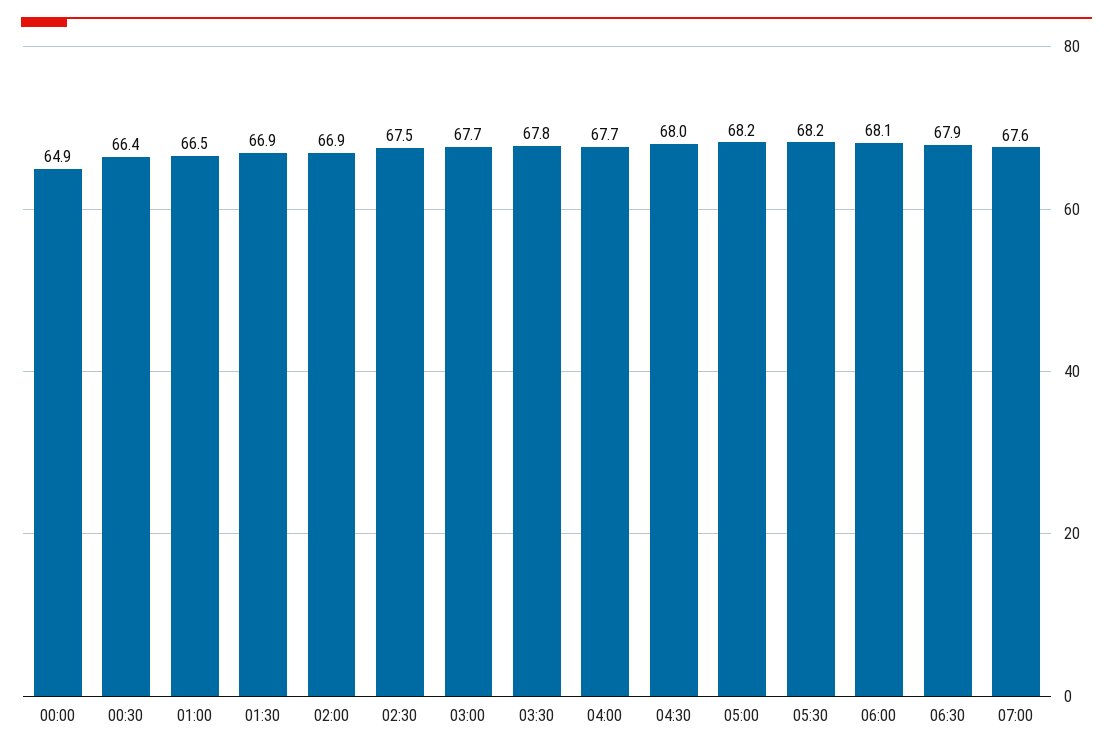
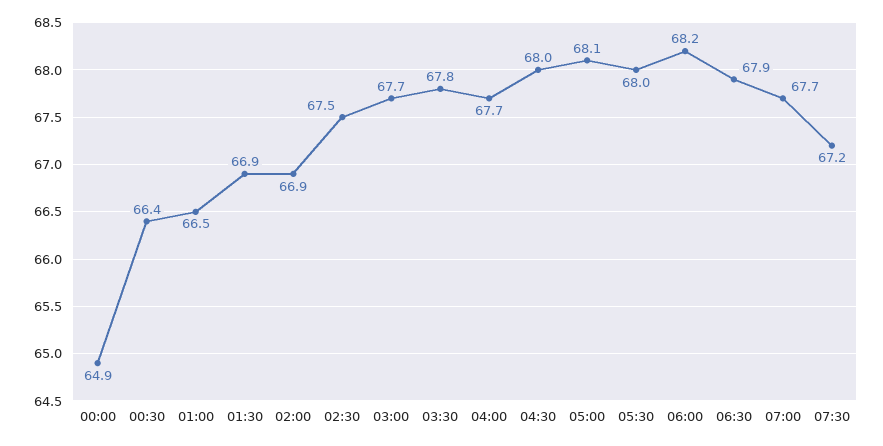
05:00: 68.2 -> 68.1
05:30: 68.2 -> 68
06:00: 68.1 -> 68.2
07:00: 67.6 -> 67.7
07:30: none -> 67.2

